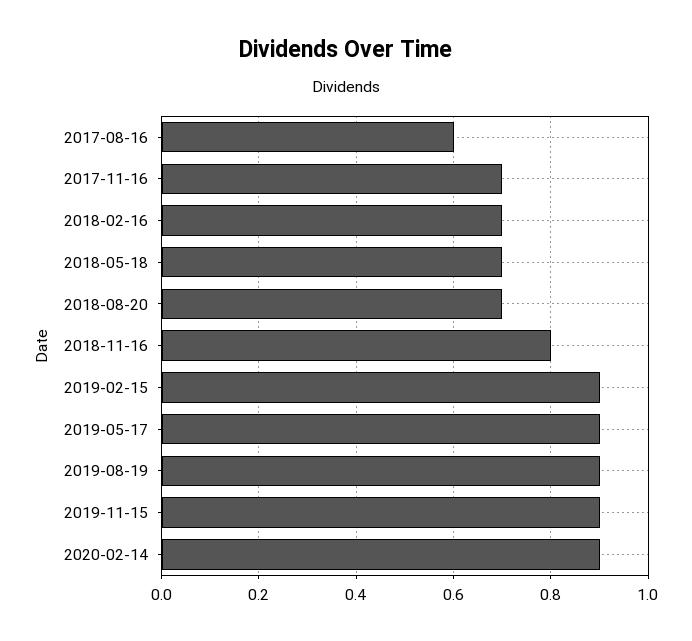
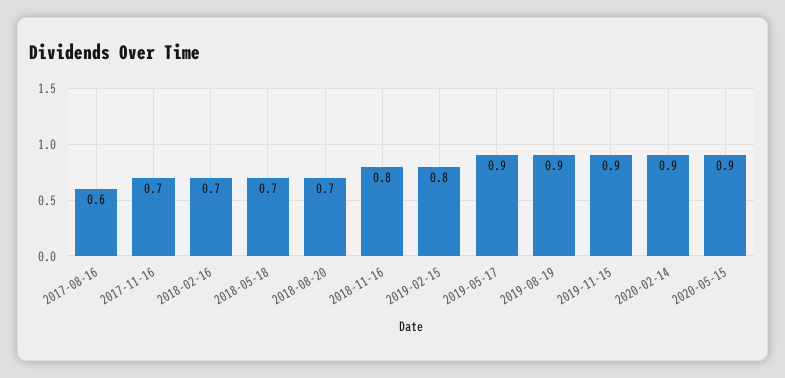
2019-02-15: 0.9 -> 0.8
2020-05-15: none -> 0.9

